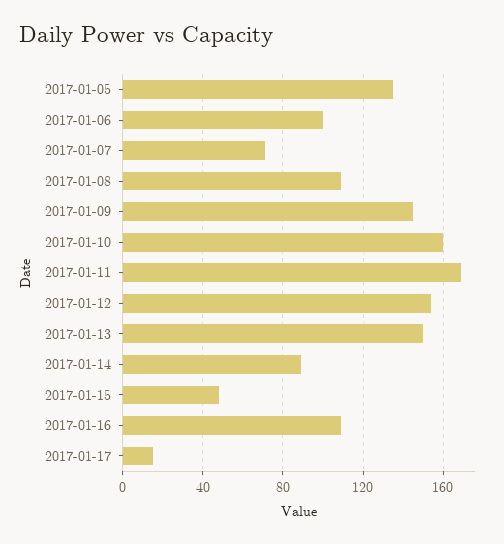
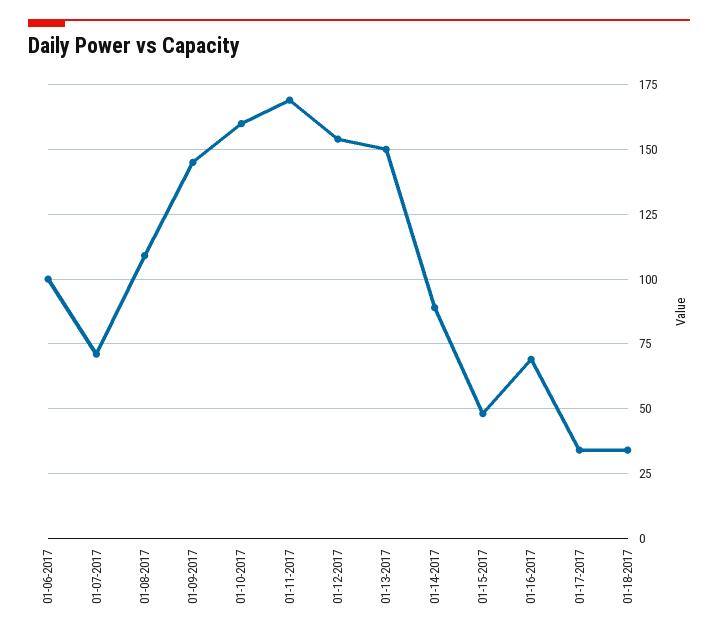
2017-01-05: 135 -> none
2017-01-16: 110 -> 70
2017-01-17: 15 -> 35
01-18-2017: none -> 35

